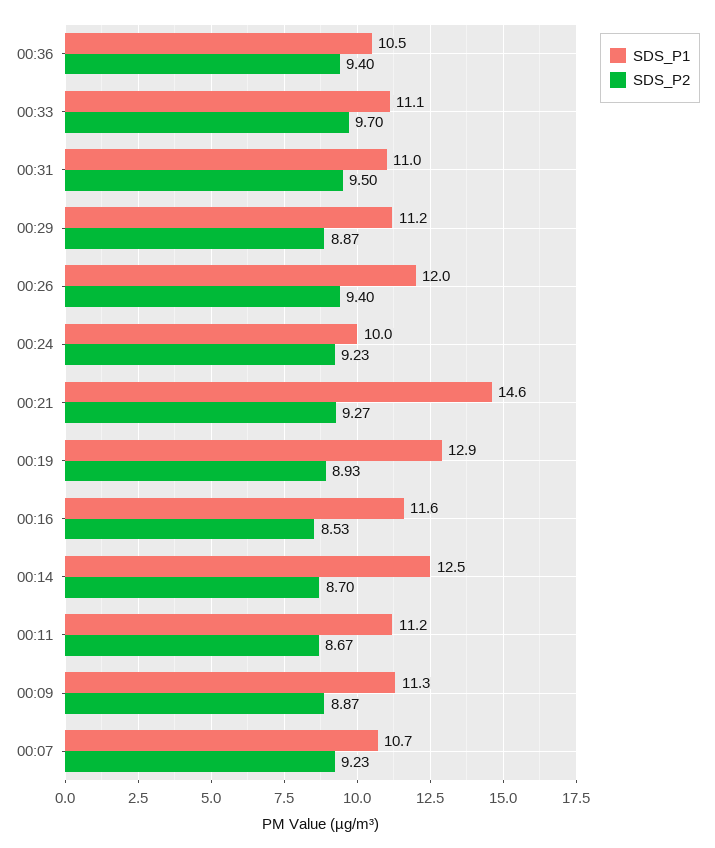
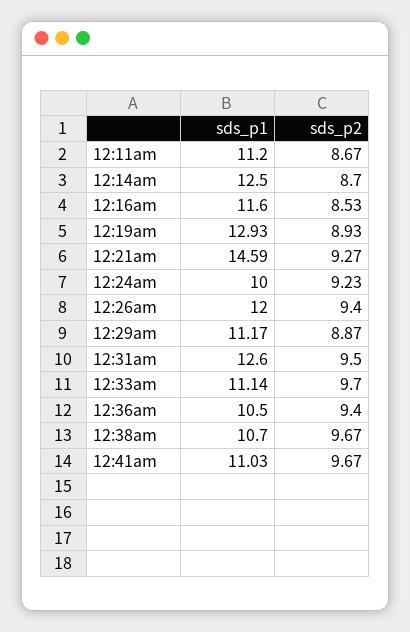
SDS_P1, 00:31: 11 -> 12.6
SDS_P1, 00:09: 11.3 -> none
SDS_P2, 00:09: 8.87 -> none
SDS_P1, 00:07: 10.7 -> none
SDS_P2, 00:07: 9.23 -> none
SDS_P1, 12:38am: none -> 10.7
SDS_P2, 12:38am: none -> 9.67
SDS_P1, 12:41am: none -> 11.03
SDS_P2, 12:41am: none -> 9.67

